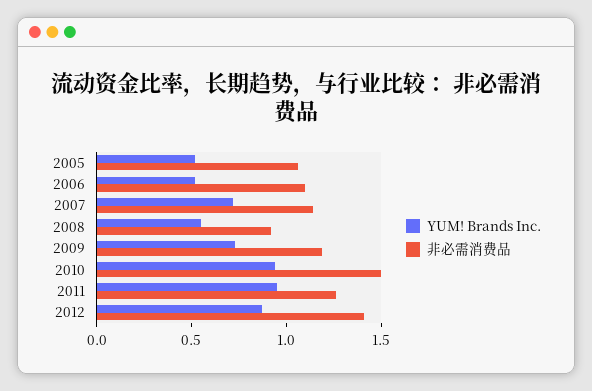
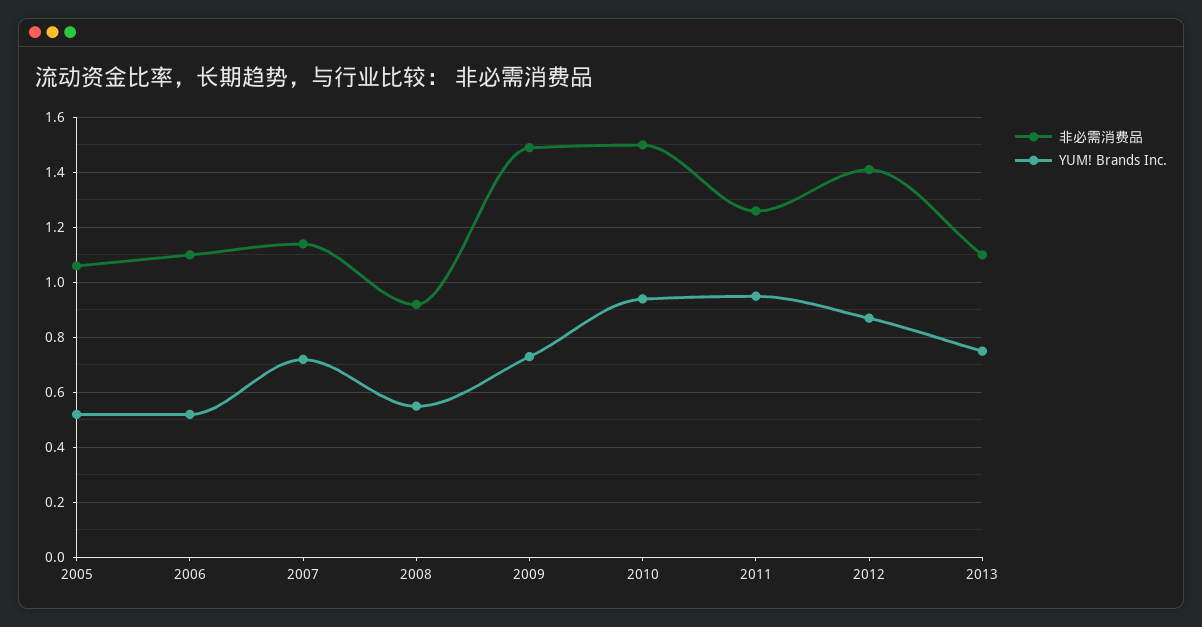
非必需消费品, 2009: 1.2 -> 1.5
非必需消费品, 2013: none -> 1.1
YUM! Brands Inc., 2013: none -> 0.75

